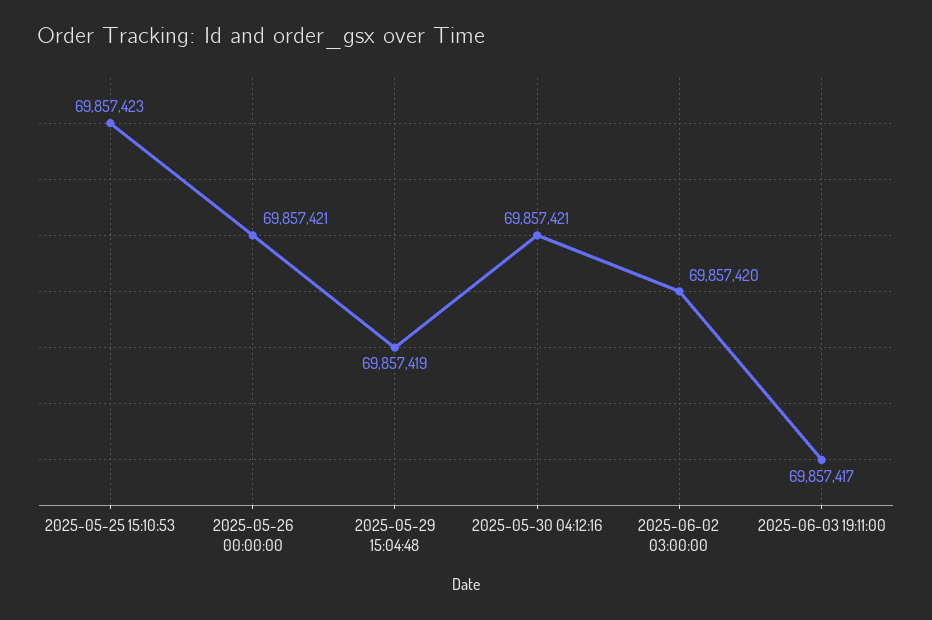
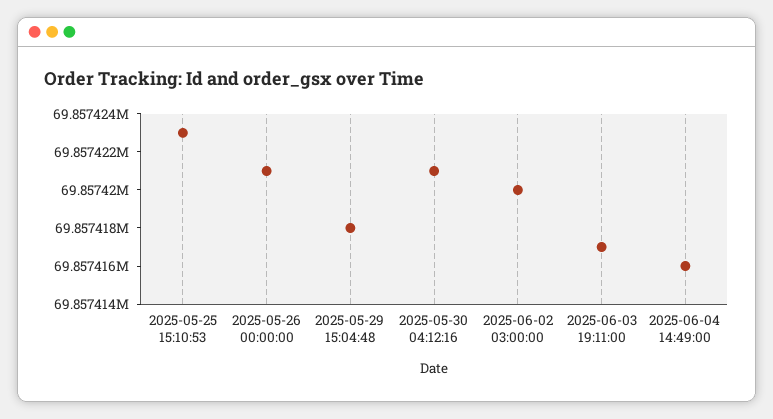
2025-05-29 15:04:48: 69857419 -> 69857418
2025-06-04 14:49:00: none -> 69857416

